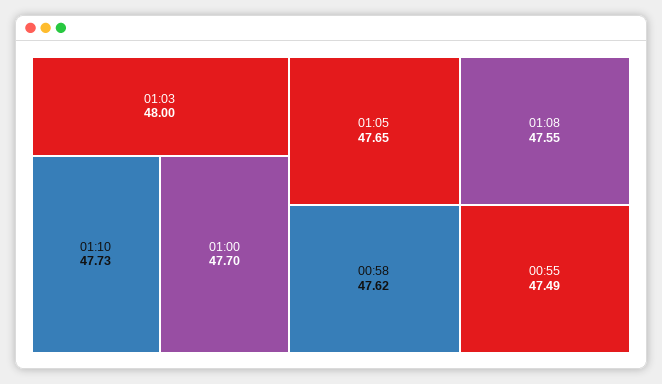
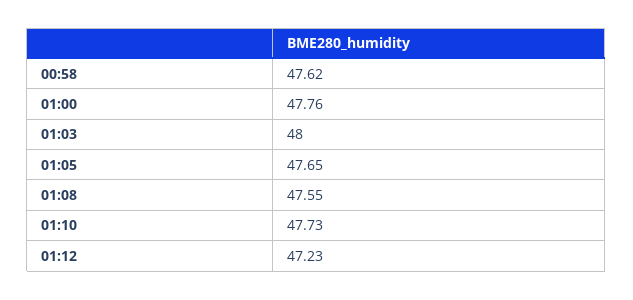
01:00: 47.7 -> 47.76
00:55: 47.49 -> none
01:12: none -> 47.23

